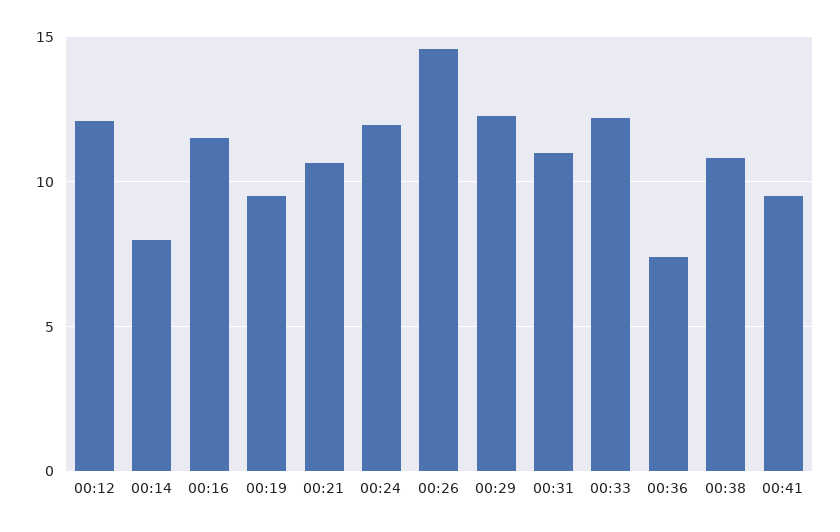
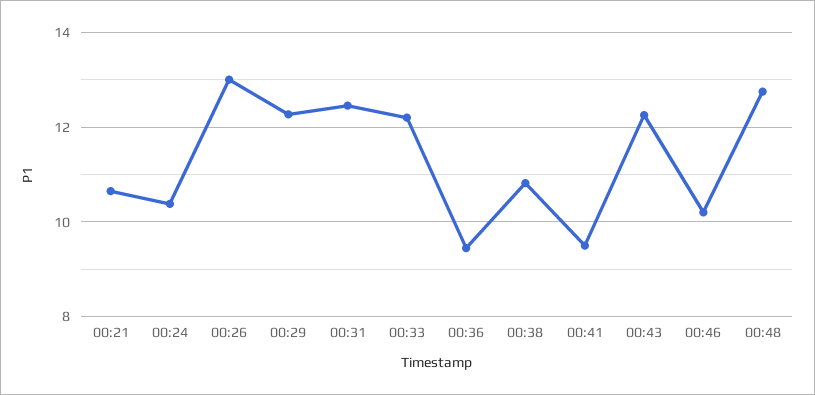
00:12: 12 -> none
00:14: 8 -> none
00:16: 11.5 -> none
00:19: 9.5 -> none
00:24: 12 -> 10.4
00:26: 14.5 -> 13
00:31: 11 -> 12.4
00:36: 7.5 -> 9.4
00:43: none -> 12.2
00:46: none -> 10.2
00:48: none -> 12.8

